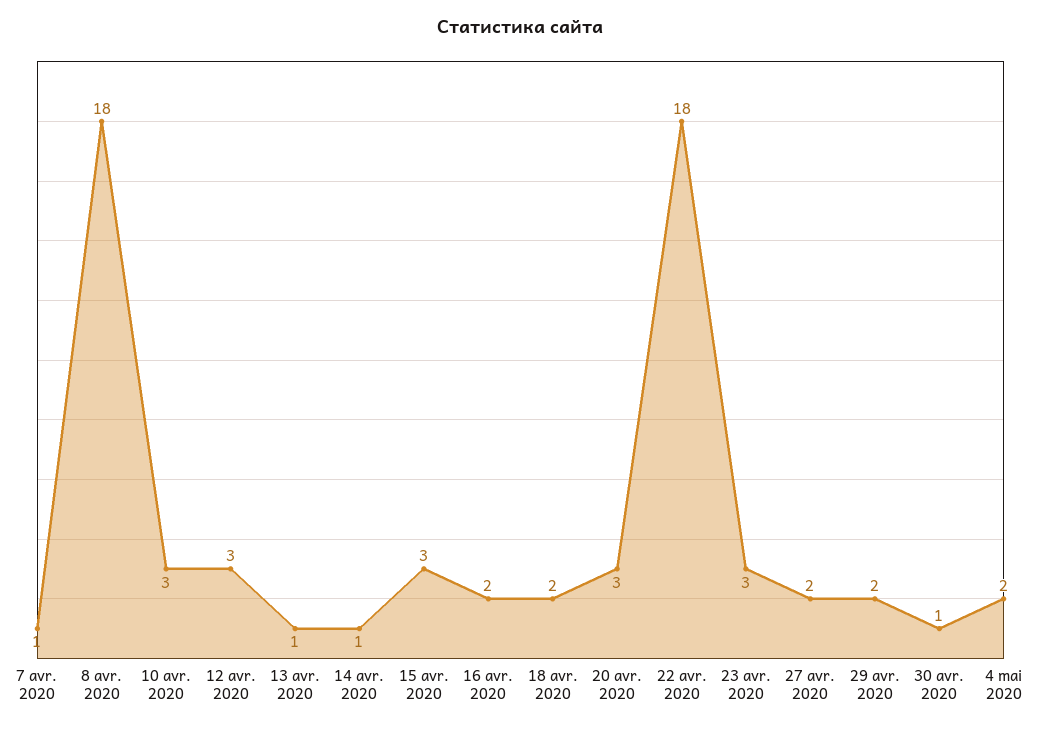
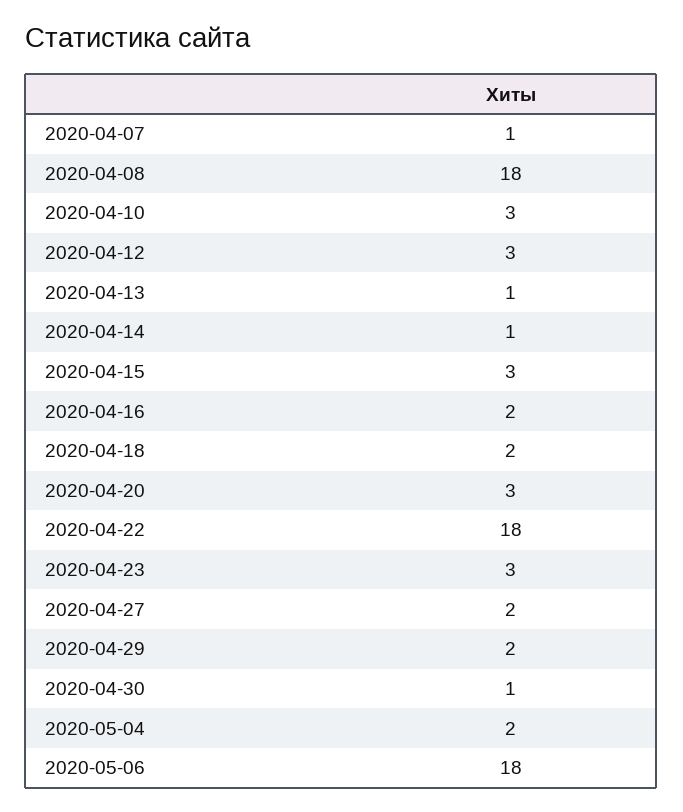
2020-05-06: none -> 18

